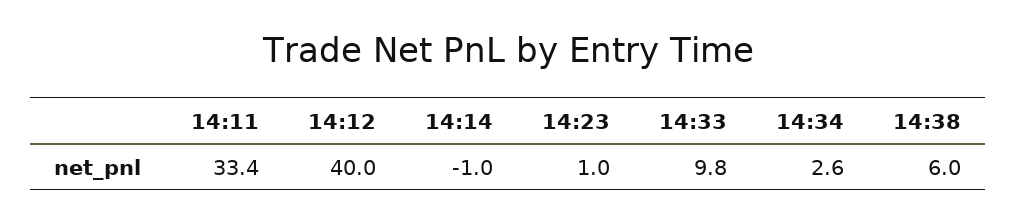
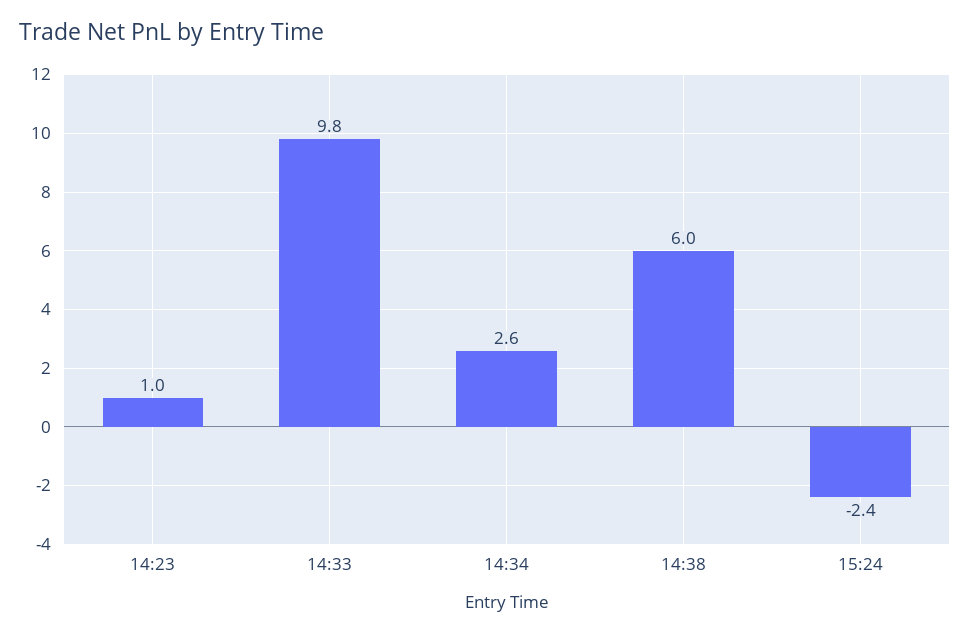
14:11: 33.4 -> none
14:12: 40 -> none
14:14: -1 -> none
15:24: none -> -2.4

